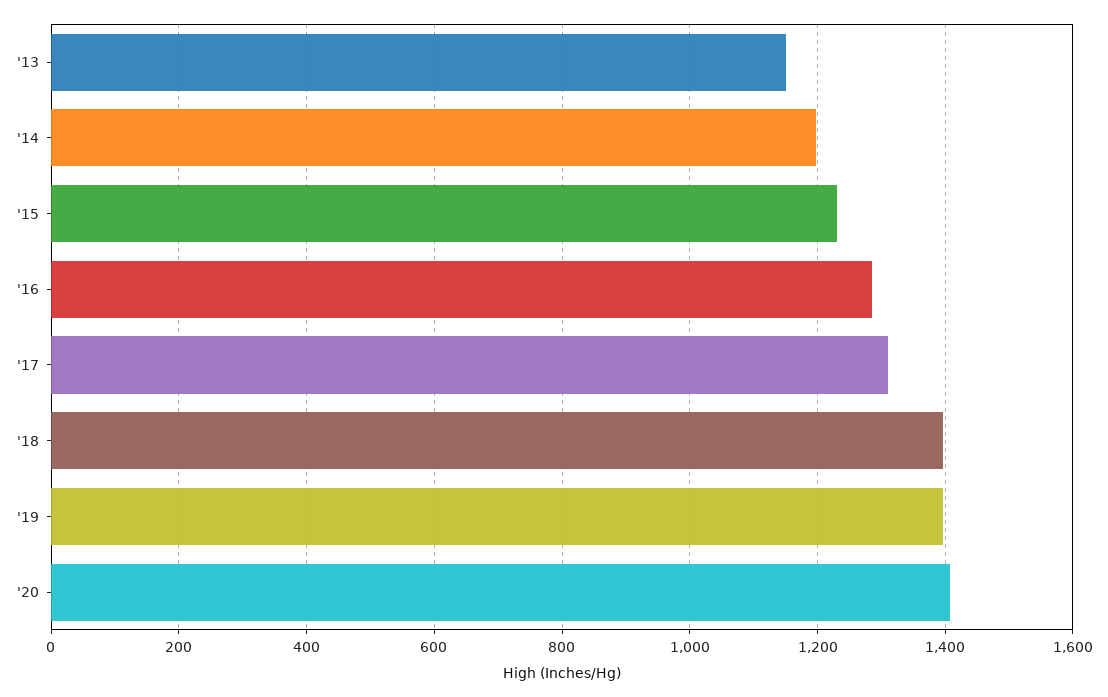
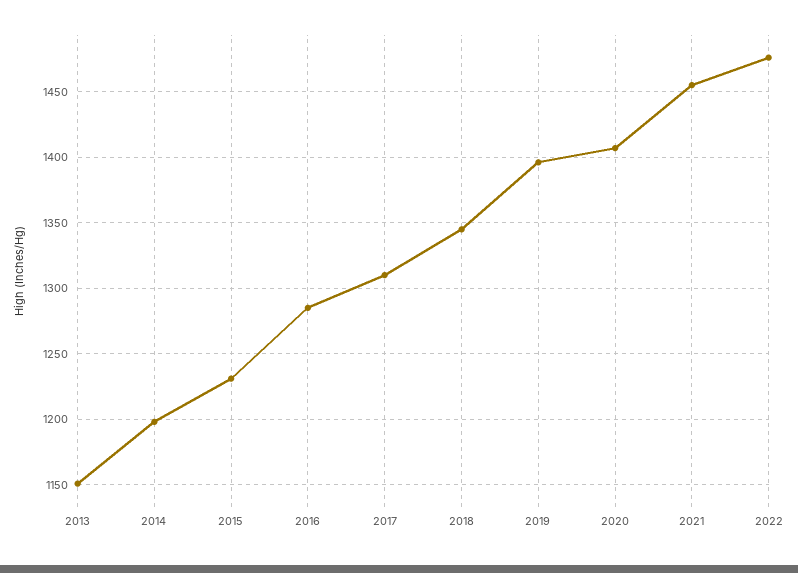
'18: 1400 -> 1345
2021: none -> 1455
2022: none -> 1475

